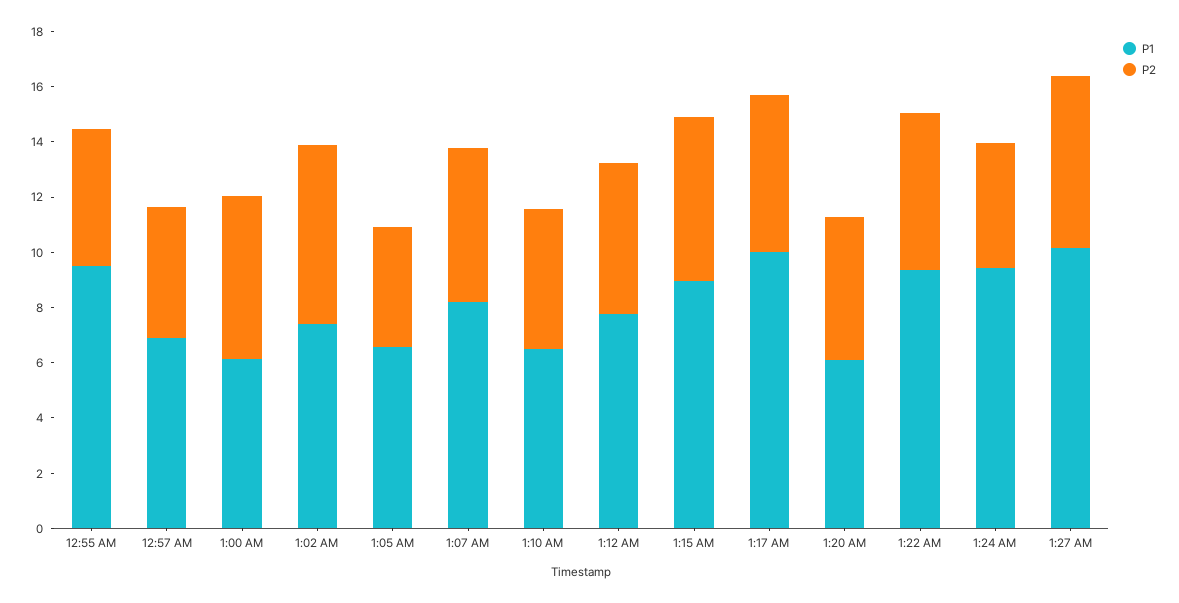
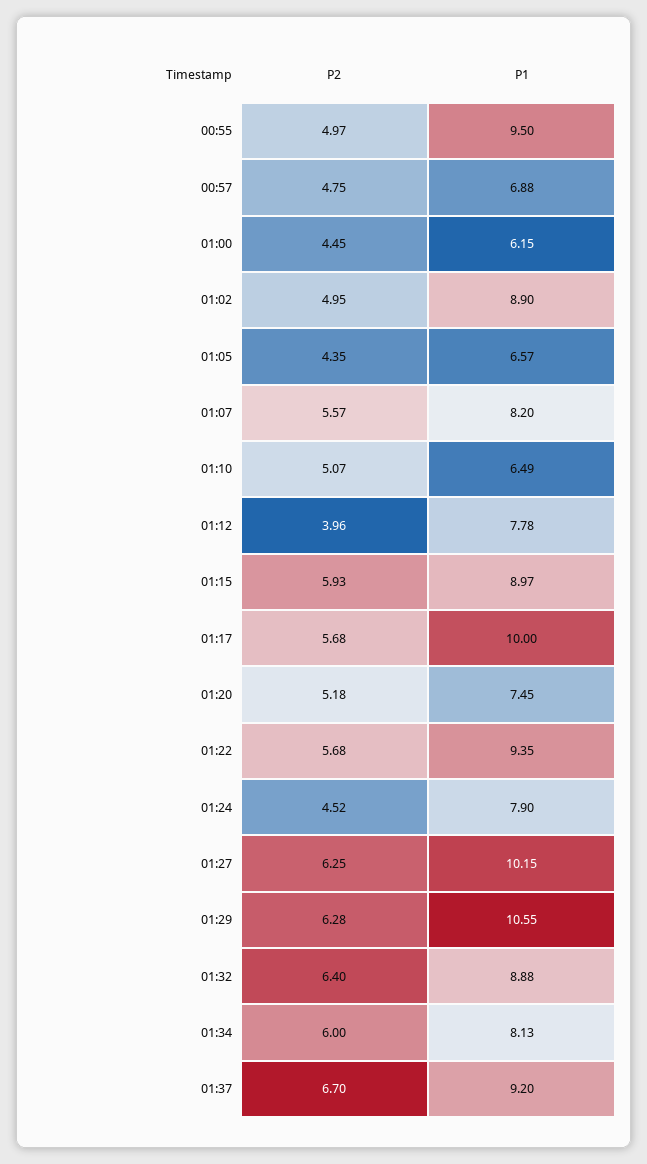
P2, 1:00 AM: 6 -> 4.45
P1, 1:02 AM: 7.5 -> 8.9
P2, 1:02 AM: 6.5 -> 4.95
P2, 1:12 AM: 5.5 -> 3.96
P1, 1:20 AM: 6 -> 7.45
P1, 1:24 AM: 9.5 -> 7.9
P2, 01:29: none -> 6.28
P1, 01:29: none -> 10.55
P2, 01:32: none -> 6.4
P1, 01:32: none -> 8.88
P2, 01:34: none -> 6
P1, 01:34: none -> 8.13
P2, 01:37: none -> 6.7
P1, 01:37: none -> 9.2

